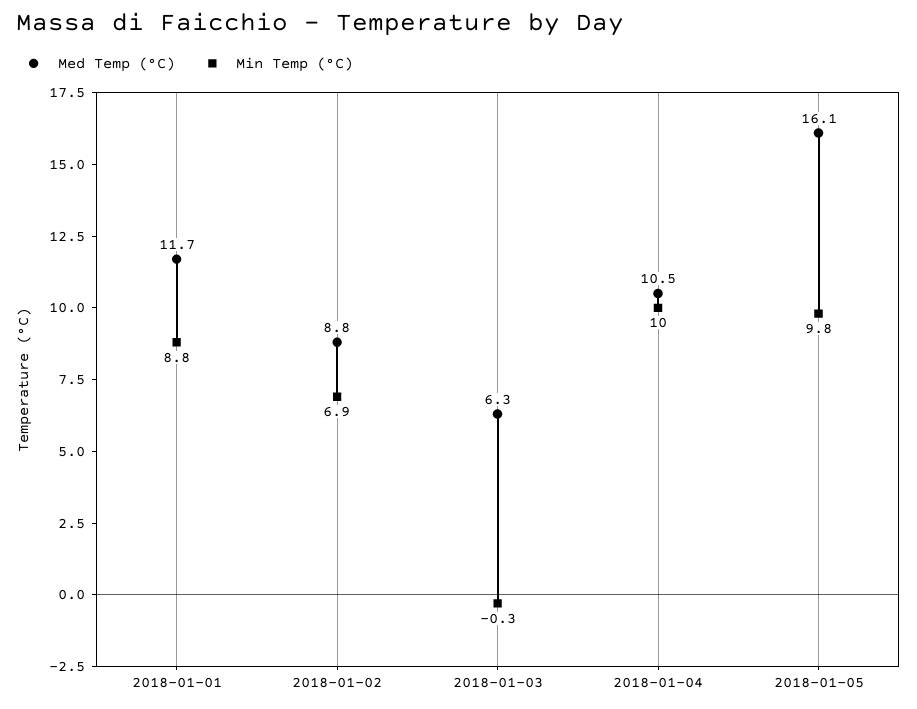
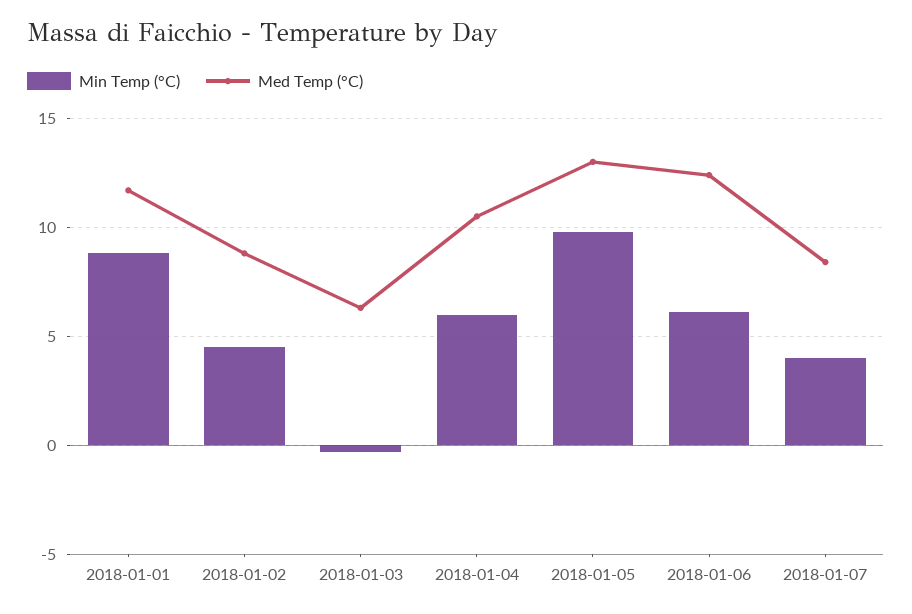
Min Temp (°C), 2018-01-02: 6.9 -> 4.5
Min Temp (°C), 2018-01-04: 10 -> 6
Med Temp (°C), 2018-01-05: 16.1 -> 13
Min Temp (°C), 2018-01-06: none -> 6
Med Temp (°C), 2018-01-06: none -> 12.5
Min Temp (°C), 2018-01-07: none -> 4
Med Temp (°C), 2018-01-07: none -> 8.5

